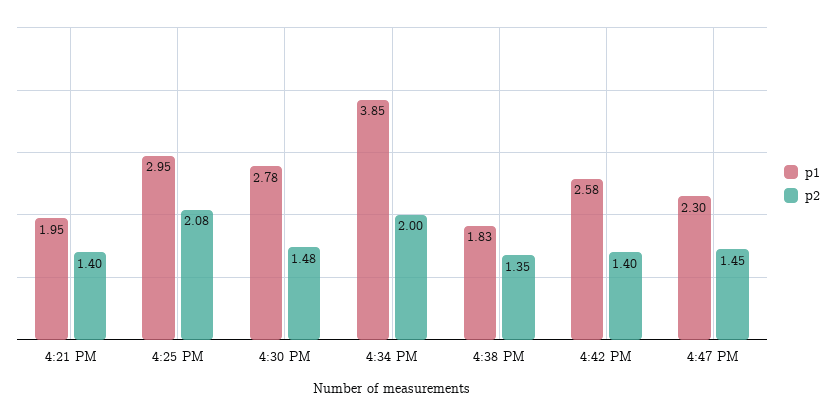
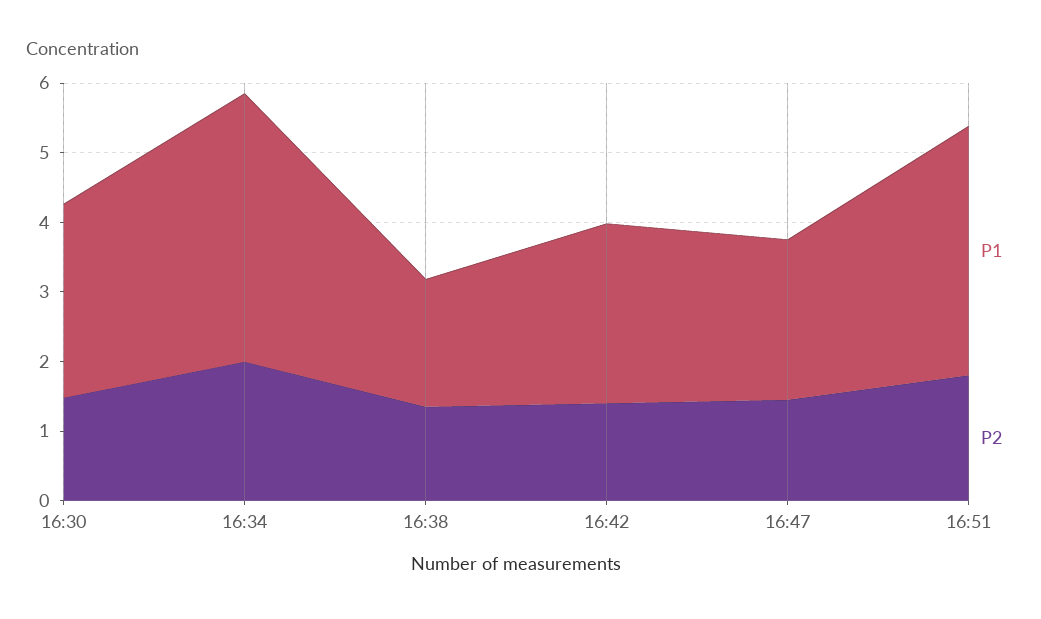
p1, 4:21 PM: 1.95 -> none
p2, 4:21 PM: 1.4 -> none
p1, 4:25 PM: 2.95 -> none
p2, 4:25 PM: 2.08 -> none
p1, 16:51: none -> 3.6
p2, 16:51: none -> 1.8

